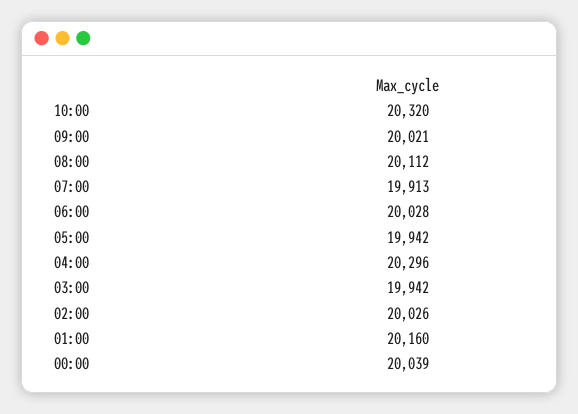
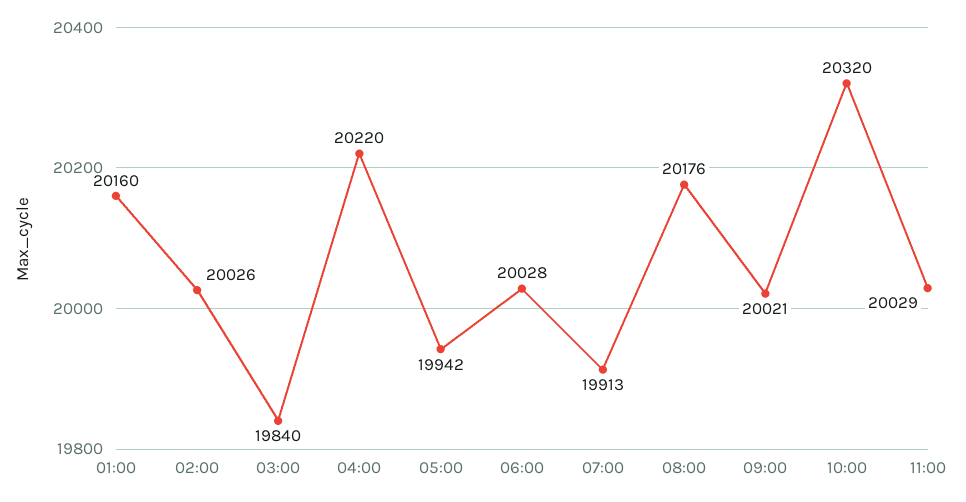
08:00: 20112 -> 20176
04:00: 20296 -> 20220
03:00: 19942 -> 19840
00:00: 20039 -> none
11:00: none -> 20029

